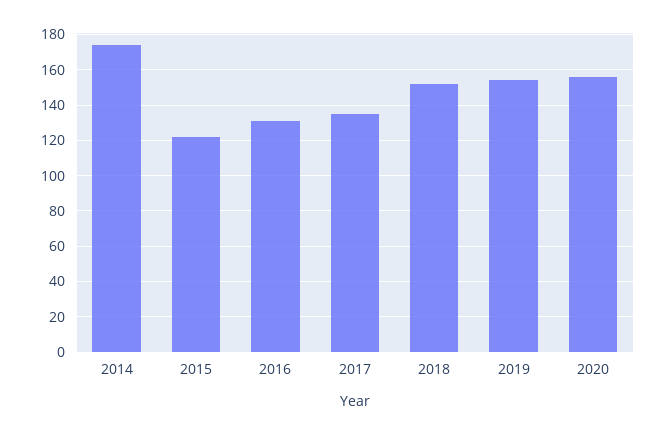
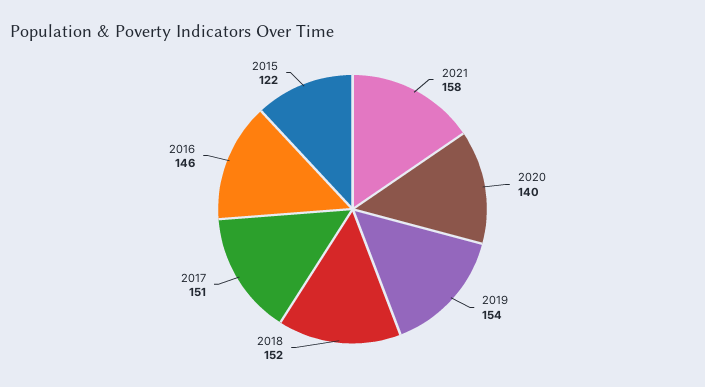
2014: 175 -> none
2016: 130 -> 146
2017: 135 -> 151
2020: 155 -> 140
2021: none -> 158

